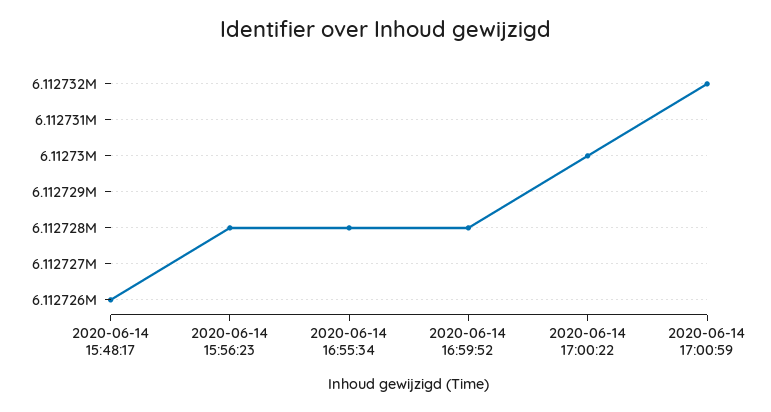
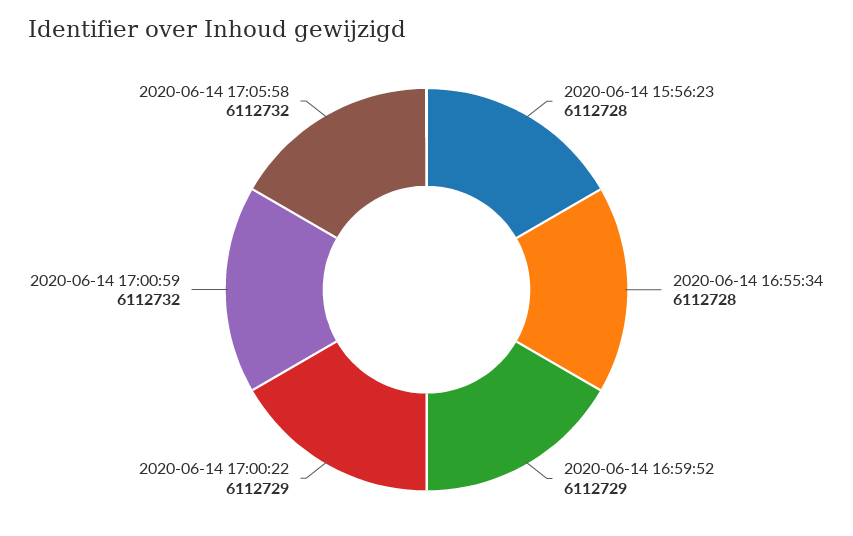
2020-06-14 15:48:17: 6112726 -> none
2020-06-14 16:59:52: 6112728 -> 6112729
2020-06-14 17:00:22: 6112730 -> 6112729
2020-06-14 17:05:58: none -> 6112732

